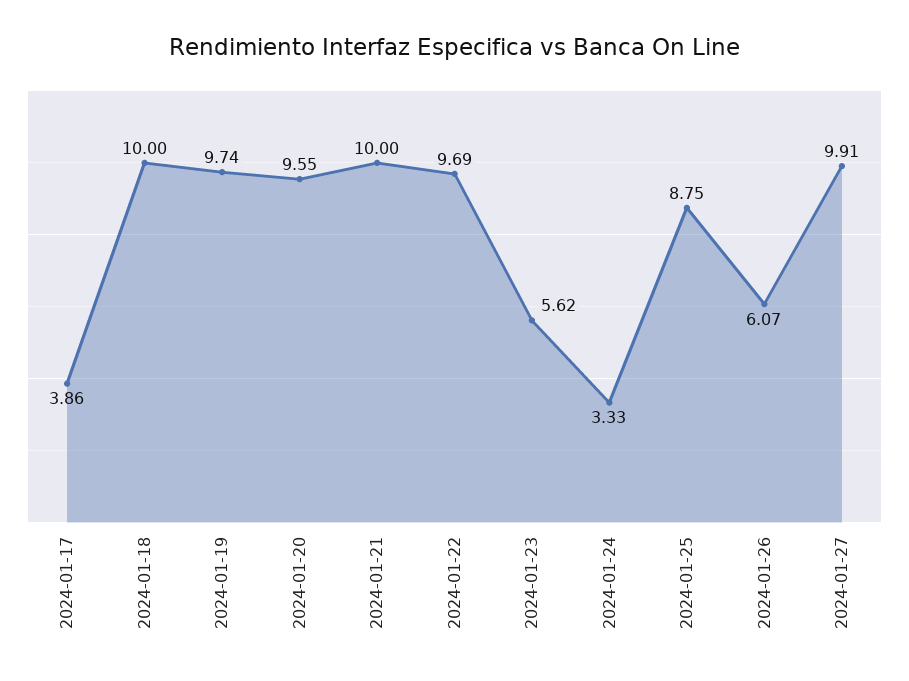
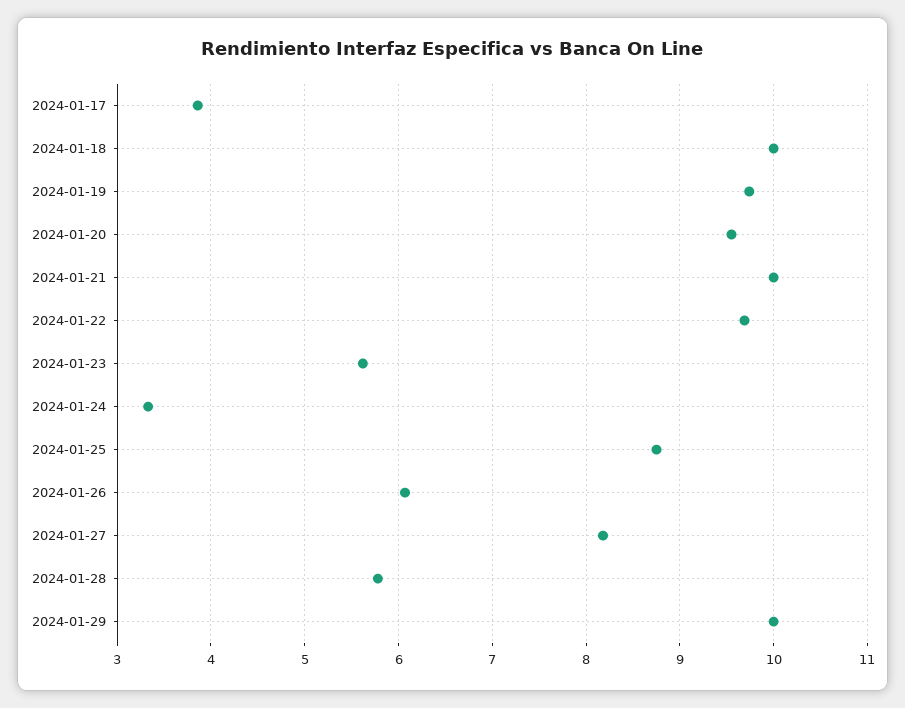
2024-01-27: 9.91 -> 8.2
2024-01-28: none -> 5.8
2024-01-29: none -> 10

